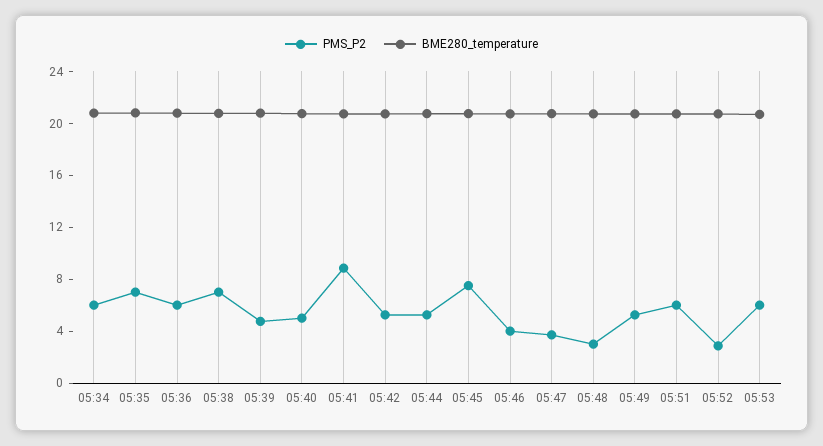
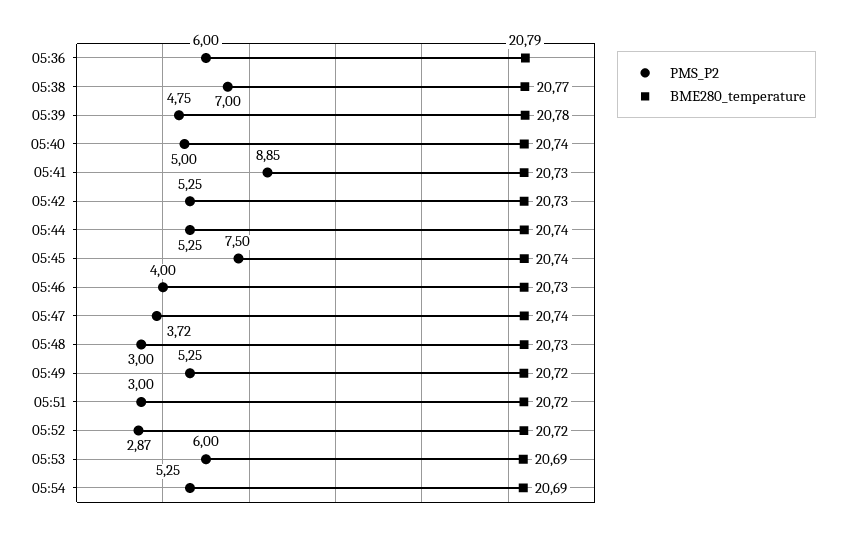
PMS_P2, 05:34: 6 -> none
BME280_temperature, 05:34: 21 -> none
PMS_P2, 05:35: 7 -> none
BME280_temperature, 05:35: 21 -> none
PMS_P2, 05:51: 6 -> 3
PMS_P2, 05:54: none -> 5.25
BME280_temperature, 05:54: none -> 20.69

